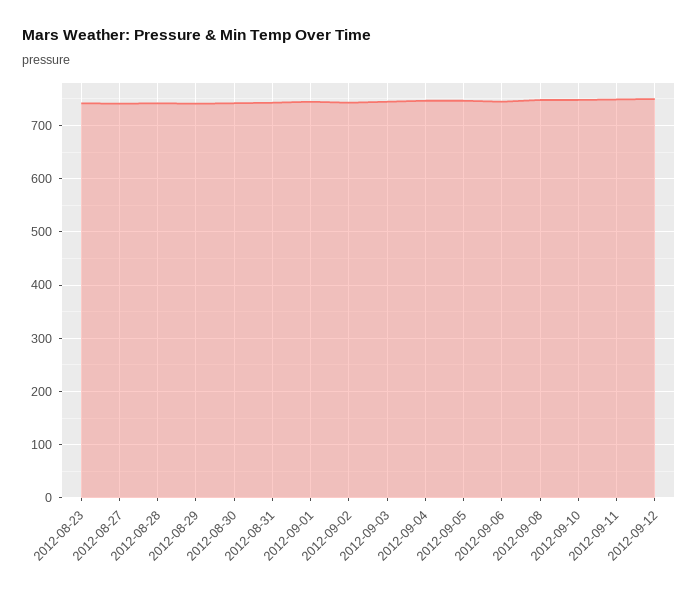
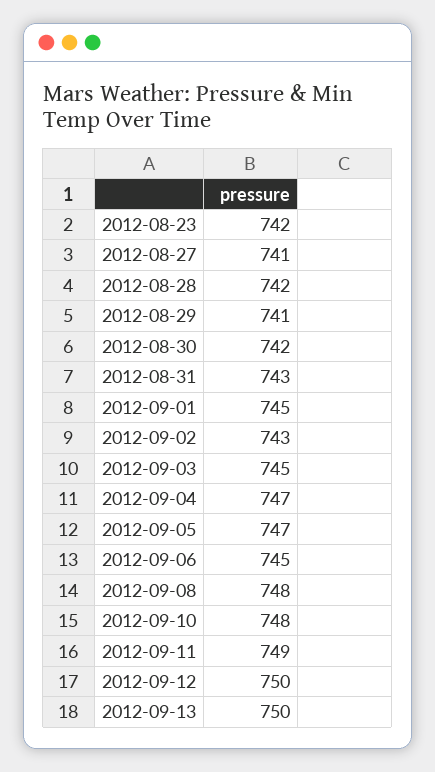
2012-09-13: none -> 750

